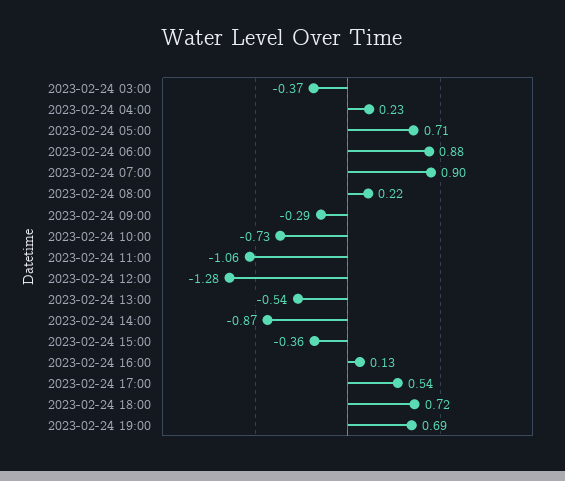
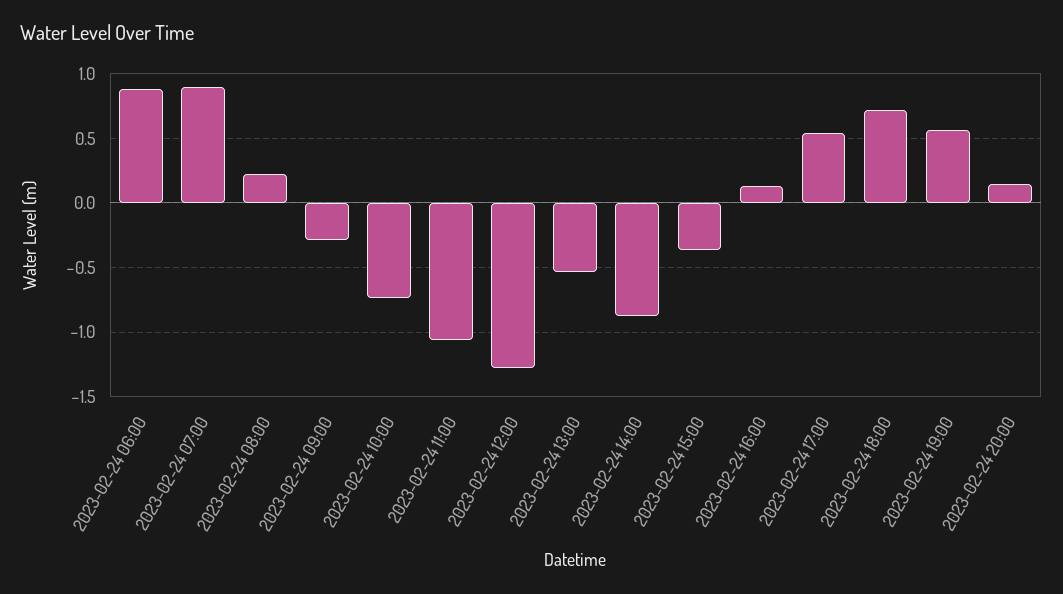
2023-02-24 03:00: -0.37 -> none
2023-02-24 04:00: 0.23 -> none
2023-02-24 05:00: 0.71 -> none
2023-02-24 19:00: 0.69 -> 0.55
2023-02-24 20:00: none -> 0.15

